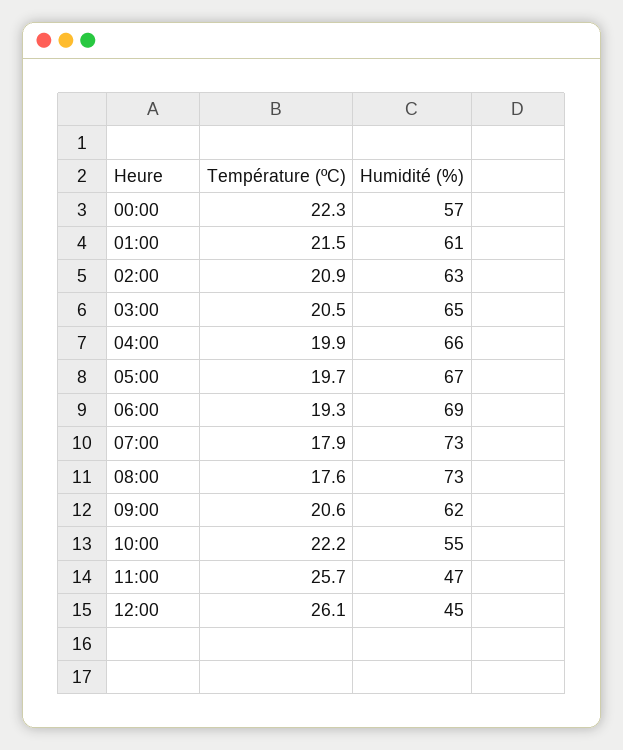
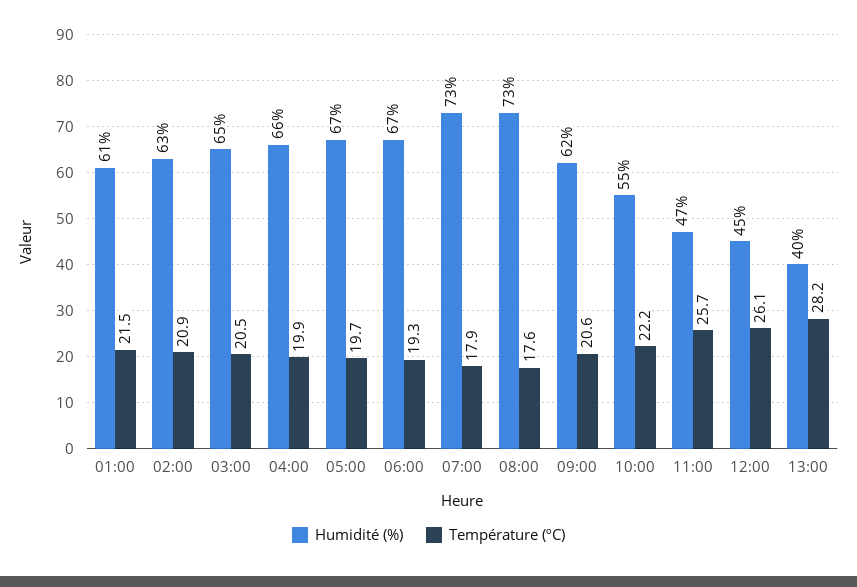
Température (ºC), 00:00: 22.3 -> none
Humidité (%), 00:00: 57 -> none
Humidité (%), 06:00: 69 -> 67
Humidité (%), 13:00: none -> 40
Température (ºC), 13:00: none -> 28.2

